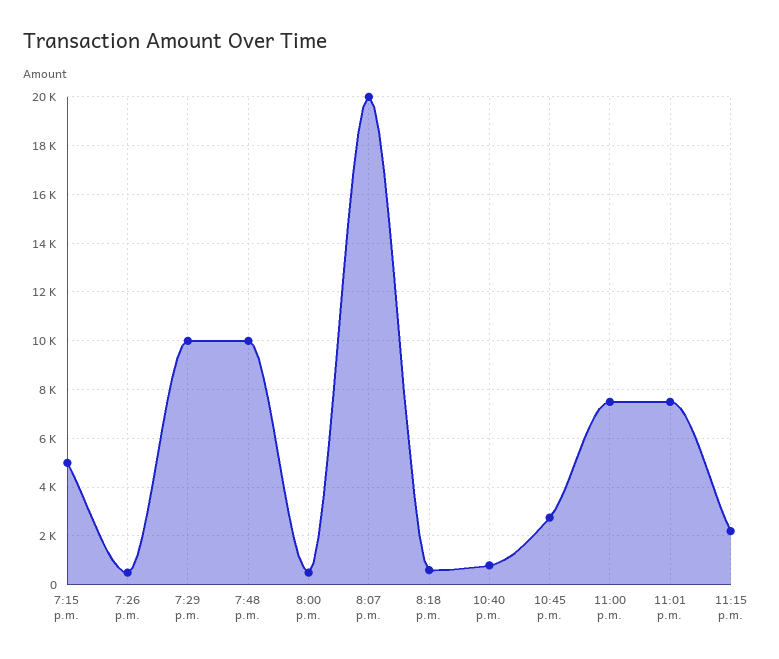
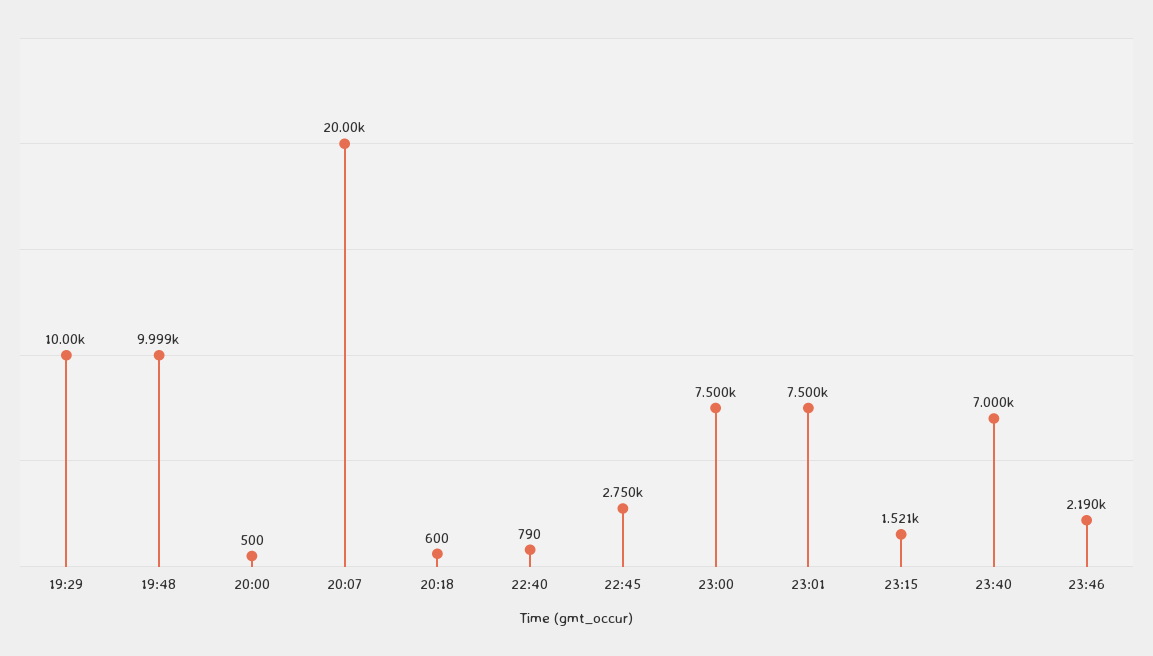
7:15 p.m.: 5000 -> none
7:26 p.m.: 500 -> none
11:15 p.m.: 2250 -> 1521
23:40: none -> 7000
23:46: none -> 2190

